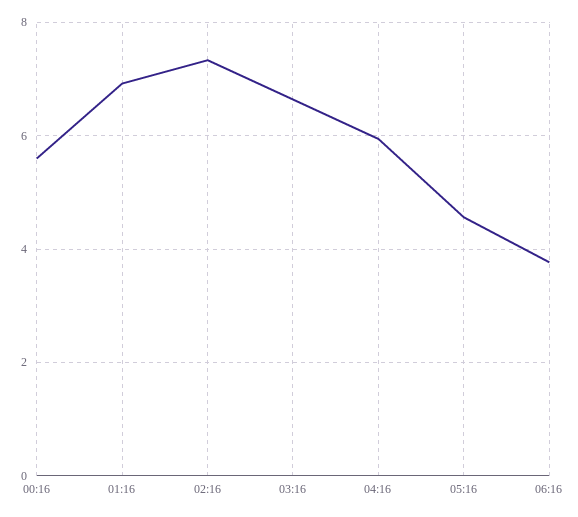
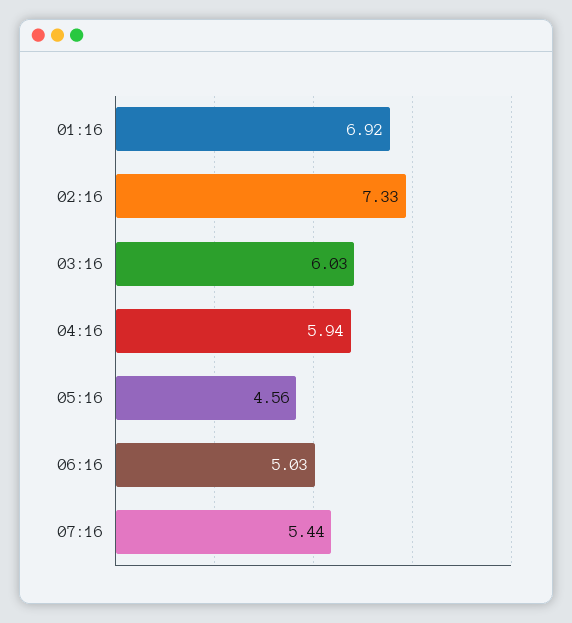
00:16: 5.6 -> none
03:16: 6.6 -> 6.03
06:16: 3.8 -> 5.03
07:16: none -> 5.44

